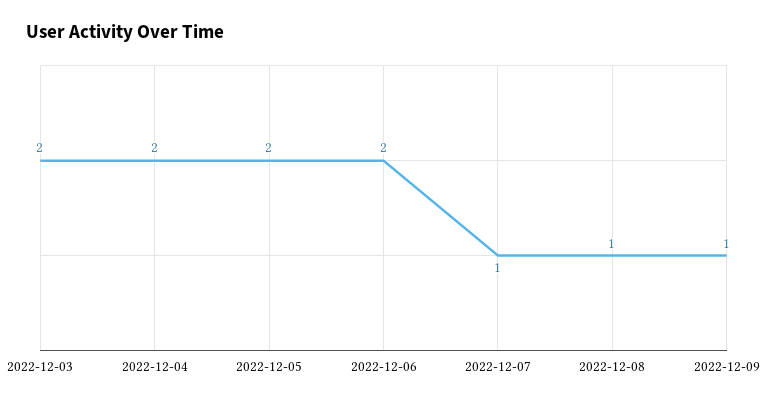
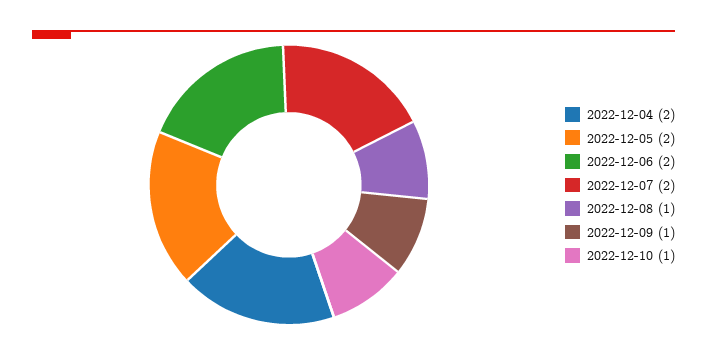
2022-12-03: 2 -> none
2022-12-07: 1 -> 2
2022-12-10: none -> 1

